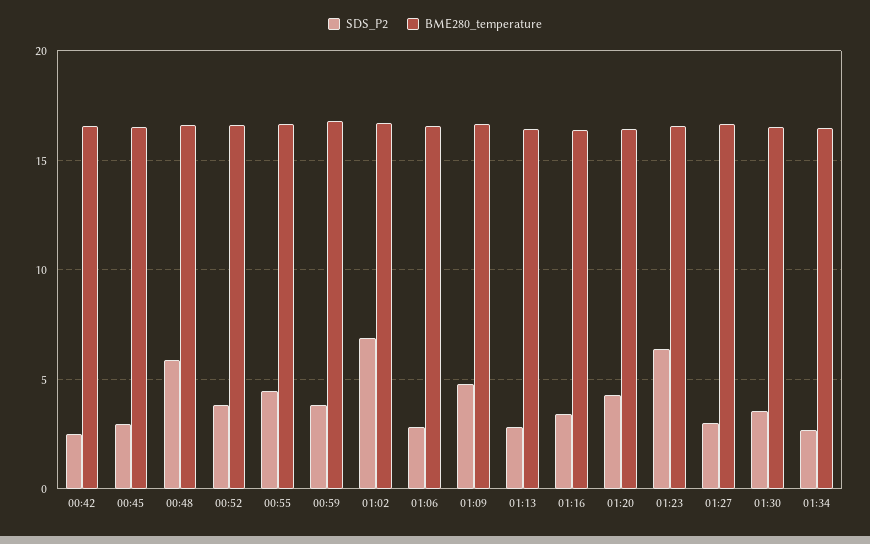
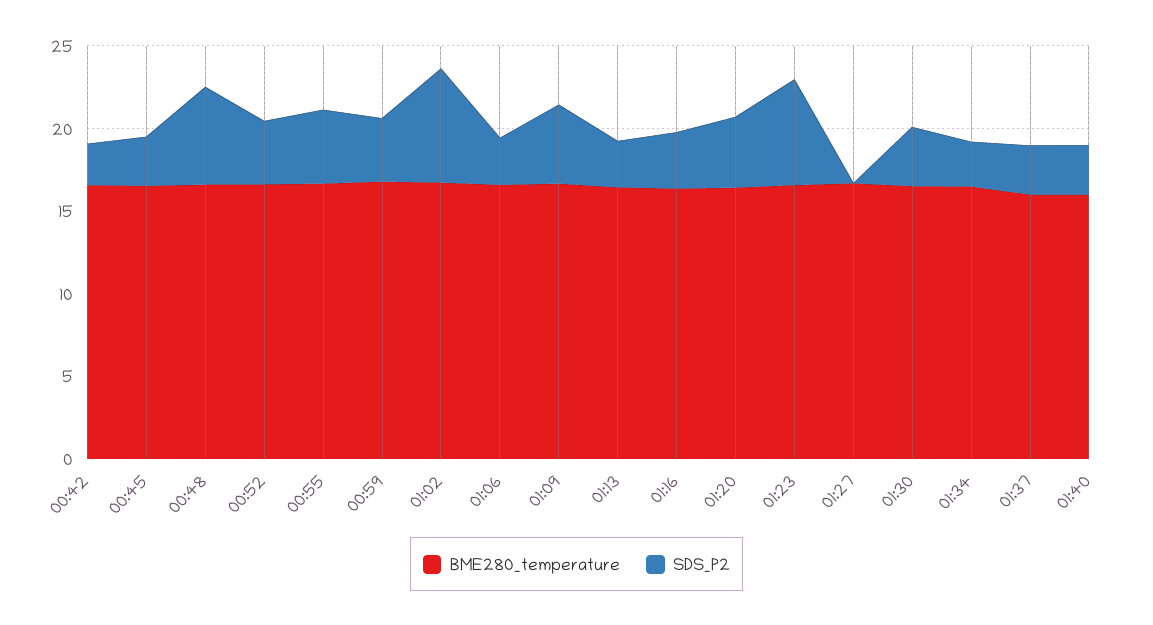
SDS_P2, 01:27: 3 -> 0
BME280_temperature, 01:37: none -> 16
SDS_P2, 01:37: none -> 3
BME280_temperature, 01:40: none -> 16
SDS_P2, 01:40: none -> 3

